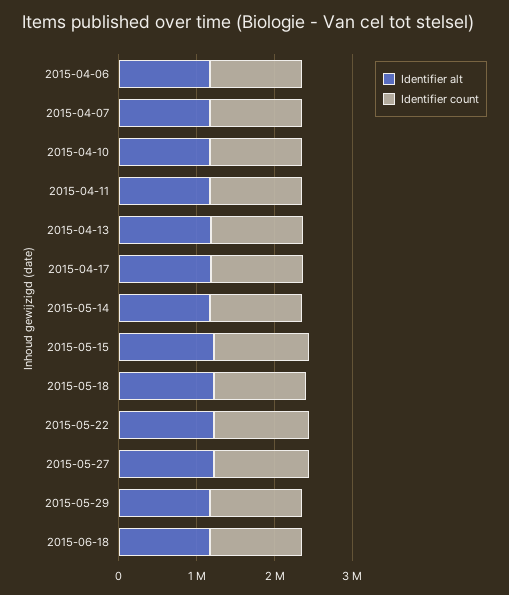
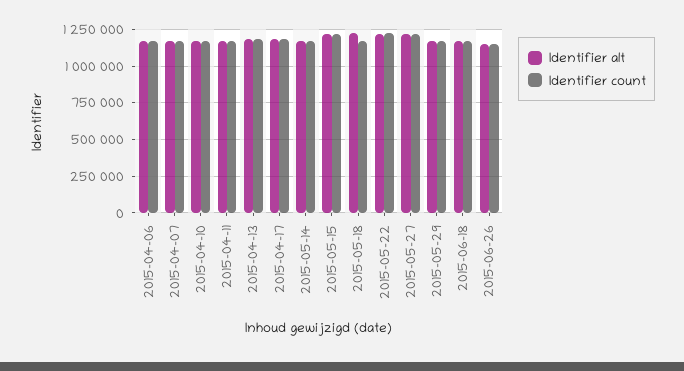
Identifier alt, 2015-06-26: none -> 1150000
Identifier count, 2015-06-26: none -> 1150000

